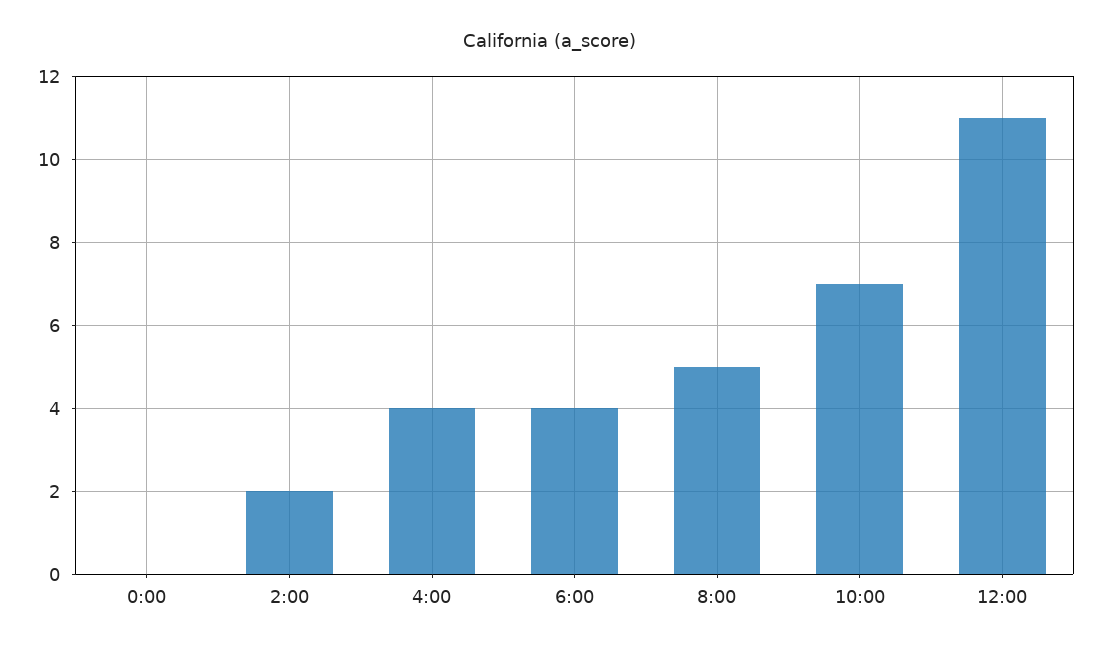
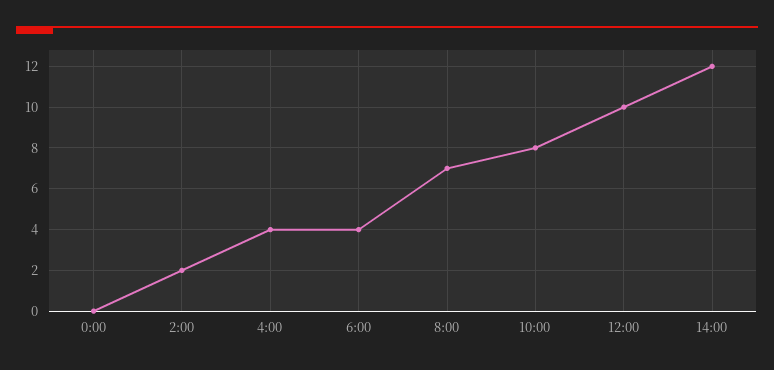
8:00: 5 -> 7
10:00: 7 -> 8
12:00: 11 -> 10
14:00: none -> 12

